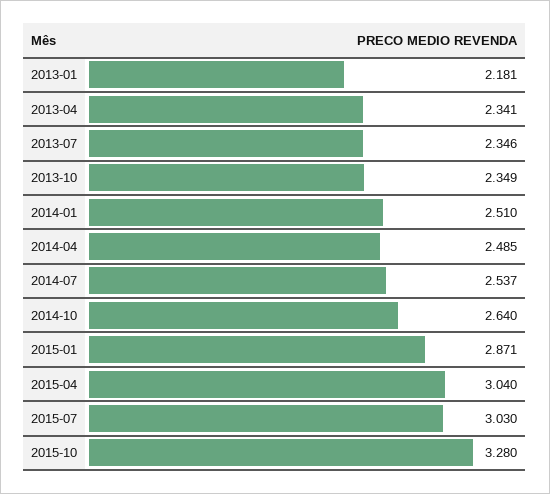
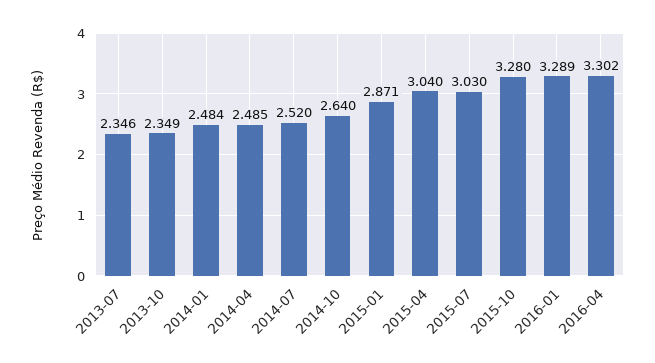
2013-01: 2.181 -> none
2013-04: 2.341 -> none
2014-01: 2.51 -> 2.484
2014-07: 2.537 -> 2.52
2016-01: none -> 3.289
2016-04: none -> 3.302

